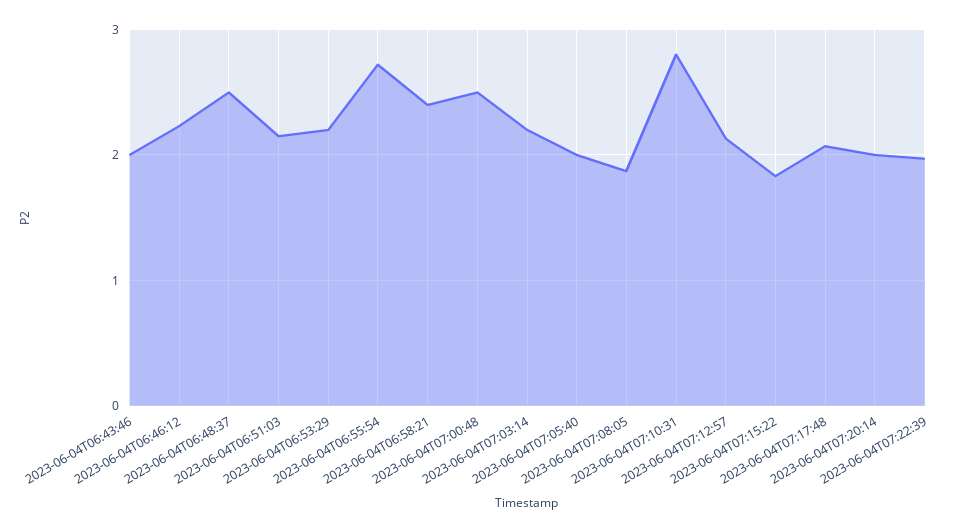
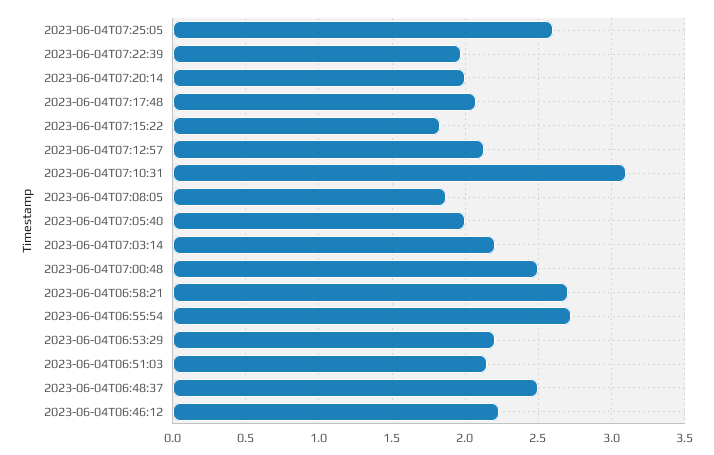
2023-06-04T06:43:46: 2 -> none
2023-06-04T06:58:21: 2.4 -> 2.7
2023-06-04T07:10:31: 2.8 -> 3.1
2023-06-04T07:25:05: none -> 2.6

